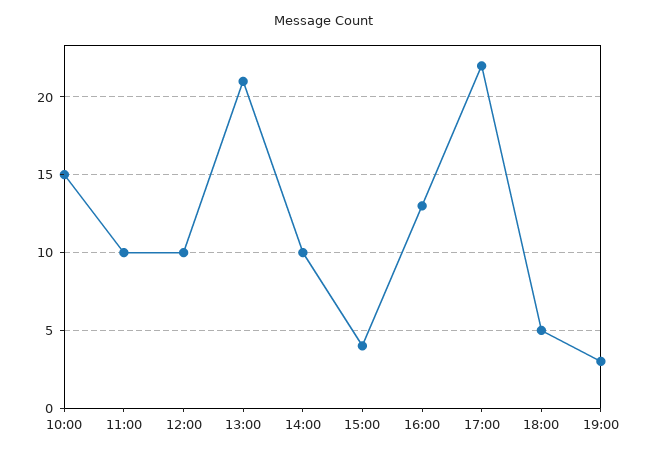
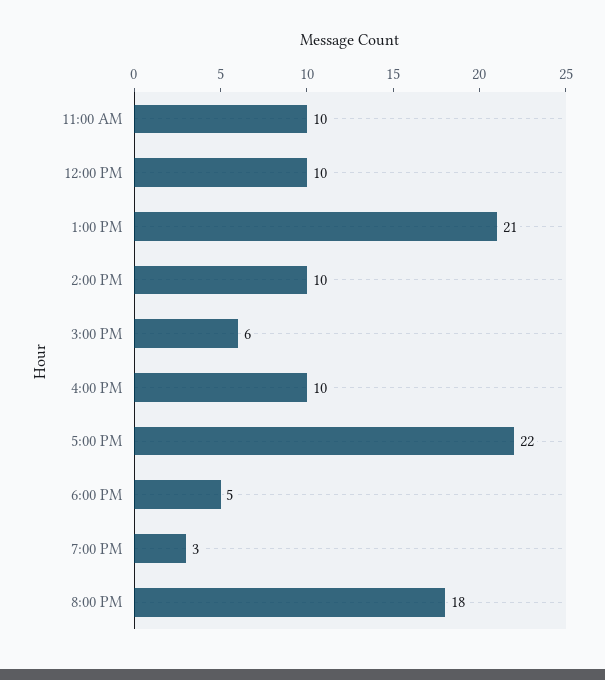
10:00: 15 -> none
15:00: 4 -> 6
16:00: 13 -> 10
8:00 PM: none -> 18

